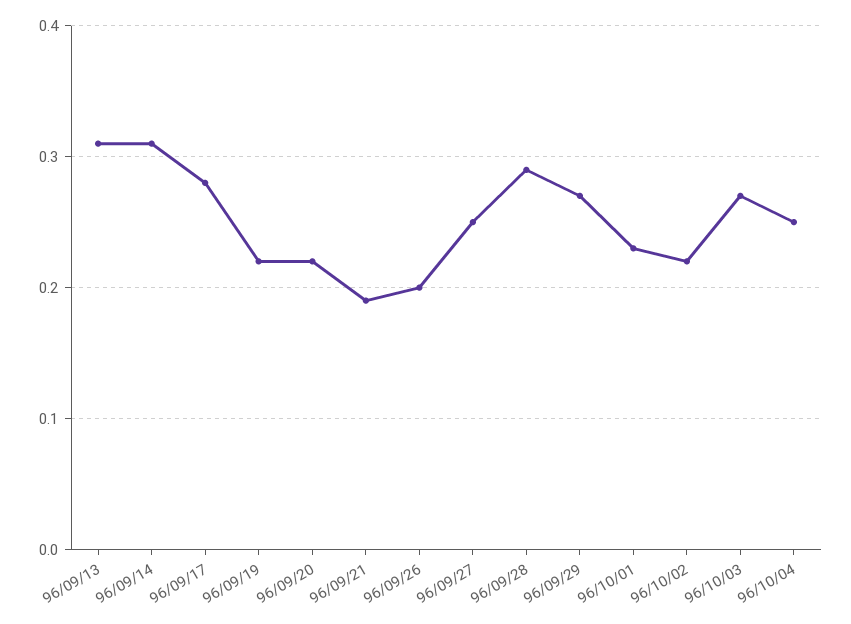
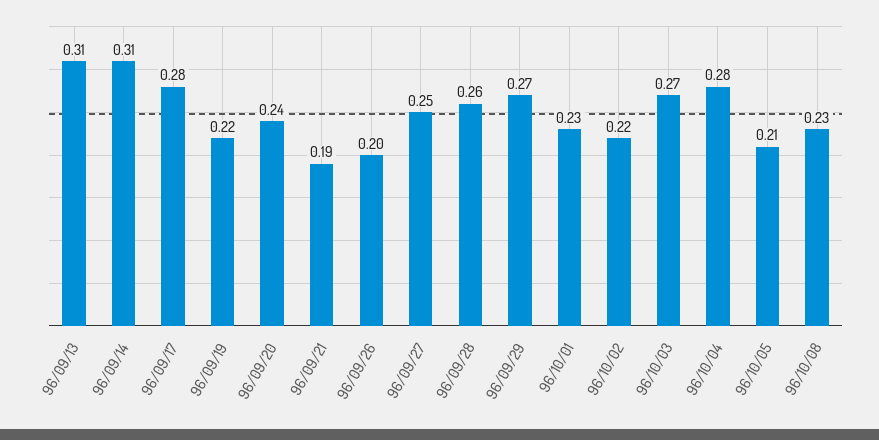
96/09/20: 0.22 -> 0.24
96/09/28: 0.29 -> 0.26
96/10/04: 0.25 -> 0.28
96/10/05: none -> 0.21
96/10/08: none -> 0.23

